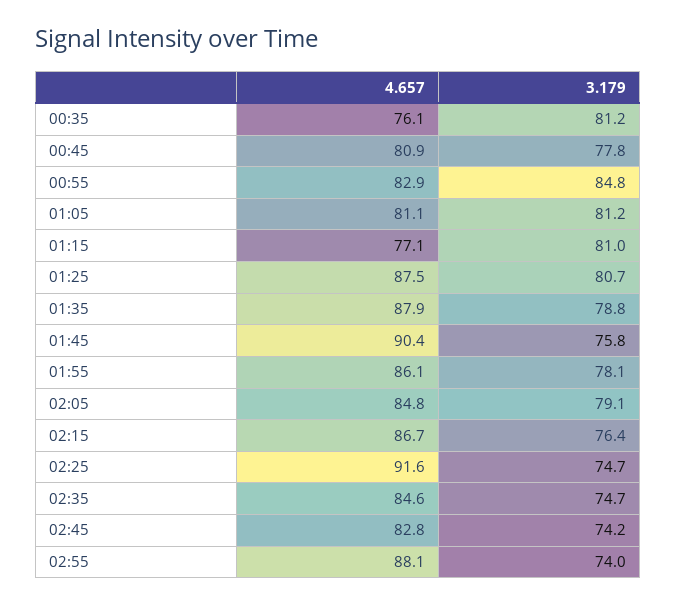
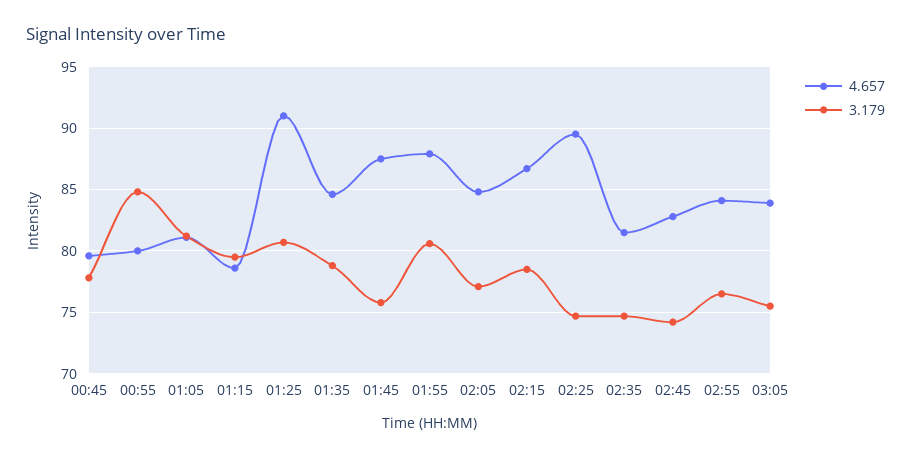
4.657, 00:35: 76.1 -> none
3.179, 00:35: 81.2 -> none
4.657, 00:45: 80.9 -> 79.5
4.657, 00:55: 82.9 -> 80
4.657, 01:15: 77.1 -> 78.5
3.179, 01:15: 81 -> 79.5
4.657, 01:25: 87.5 -> 91
4.657, 01:35: 87.9 -> 84.5
4.657, 01:45: 90.4 -> 87.5
4.657, 01:55: 86.1 -> 88
3.179, 01:55: 78.1 -> 80.5
3.179, 02:05: 79.1 -> 77
3.179, 02:15: 76.4 -> 78.5
4.657, 02:25: 91.6 -> 89.5
4.657, 02:35: 84.6 -> 81.5
4.657, 02:55: 88.1 -> 84
3.179, 02:55: 74 -> 76.5
4.657, 03:05: none -> 84
3.179, 03:05: none -> 75.5

